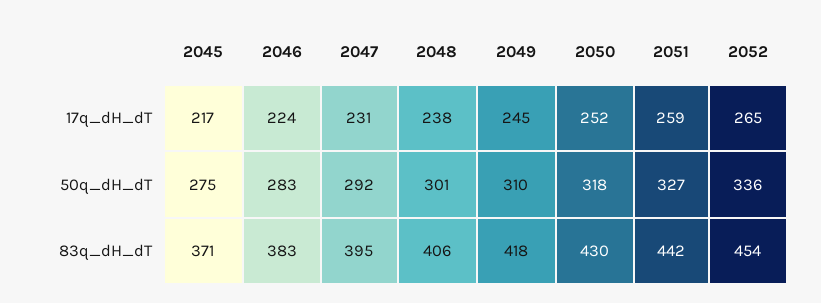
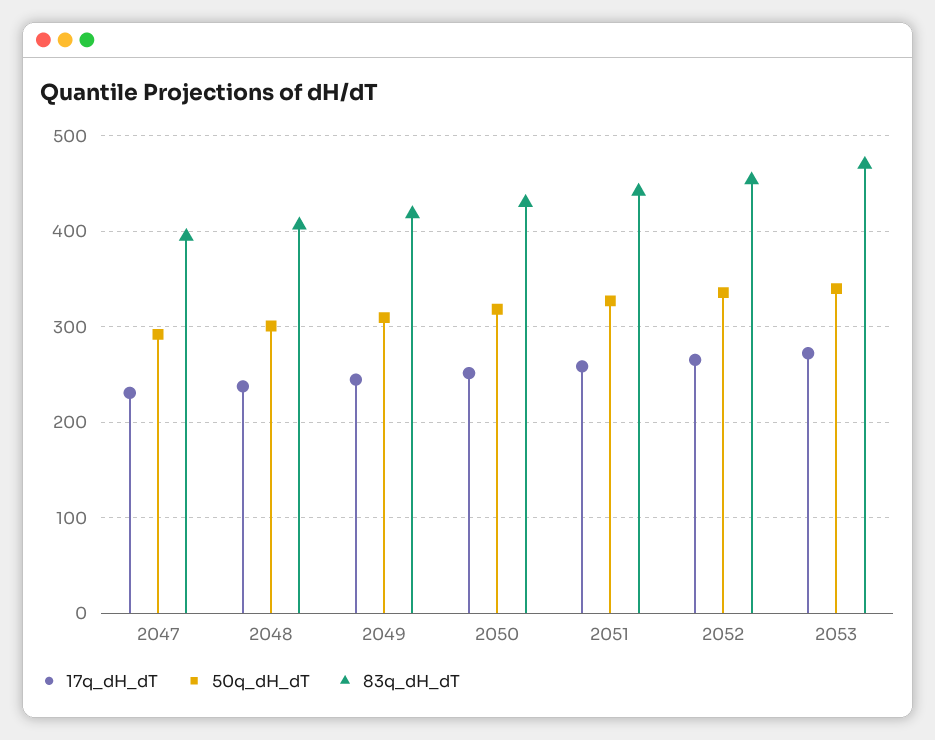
17q_dH_dT, 2045: 217 -> none
17q_dH_dT, 2046: 224 -> none
50q_dH_dT, 2045: 275 -> none
50q_dH_dT, 2046: 283 -> none
83q_dH_dT, 2045: 371 -> none
83q_dH_dT, 2046: 383 -> none
17q_dH_dT, 2053: none -> 270
50q_dH_dT, 2053: none -> 340
83q_dH_dT, 2053: none -> 470

